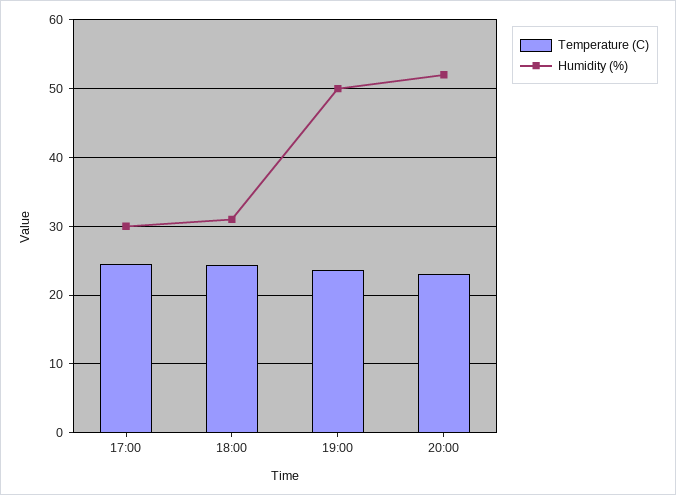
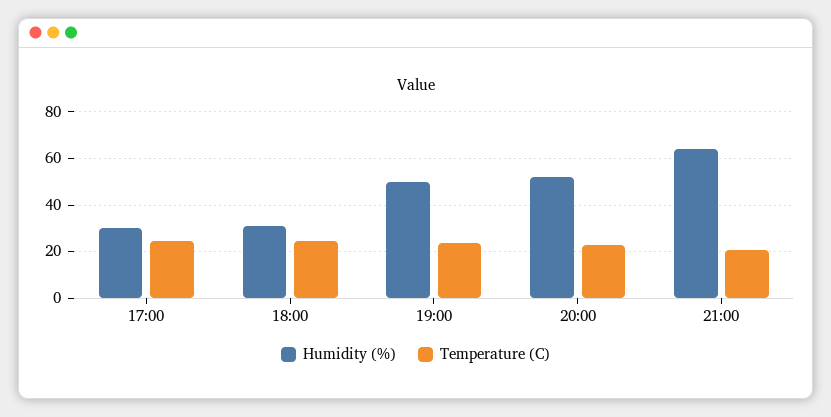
Humidity (%), 21:00: none -> 65
Temperature (C), 21:00: none -> 20

